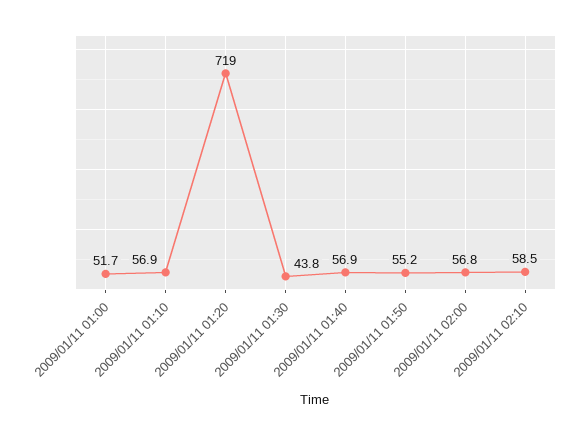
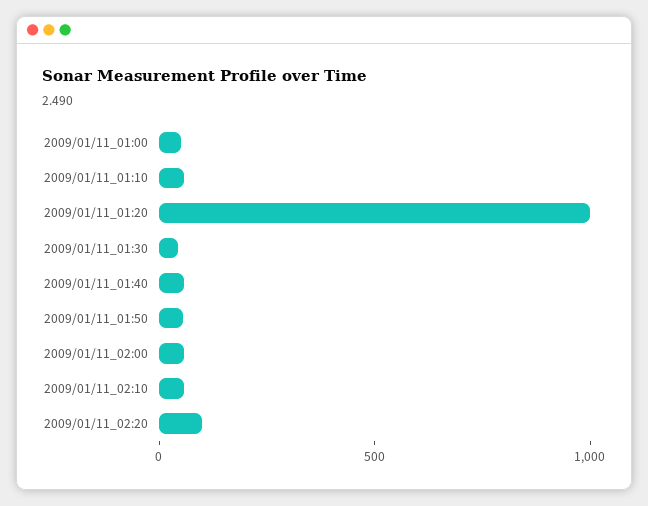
2009/01/11 01:20: 719 -> 1000
2009/01/11_02:20: none -> 100

